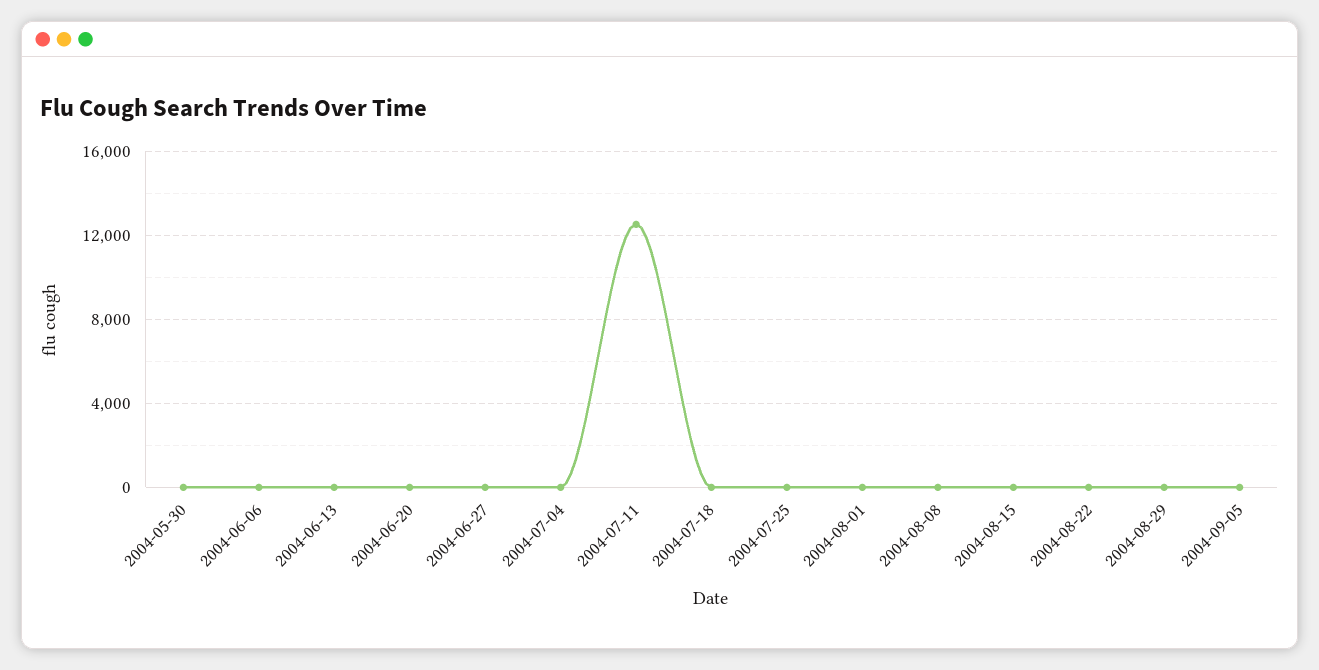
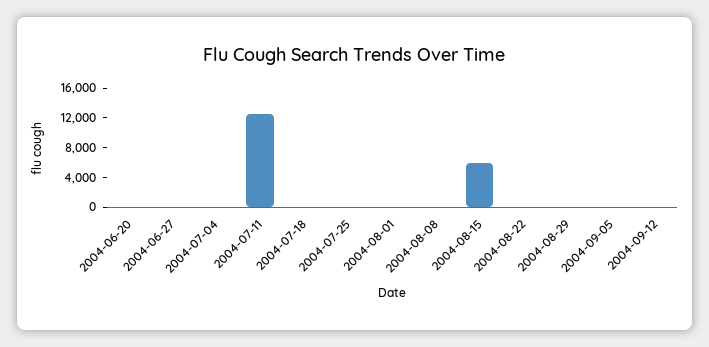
2004-05-30: 0 -> none
2004-06-06: 0 -> none
2004-06-13: 0 -> none
2004-08-15: 0 -> 6000
2004-09-12: none -> 0

